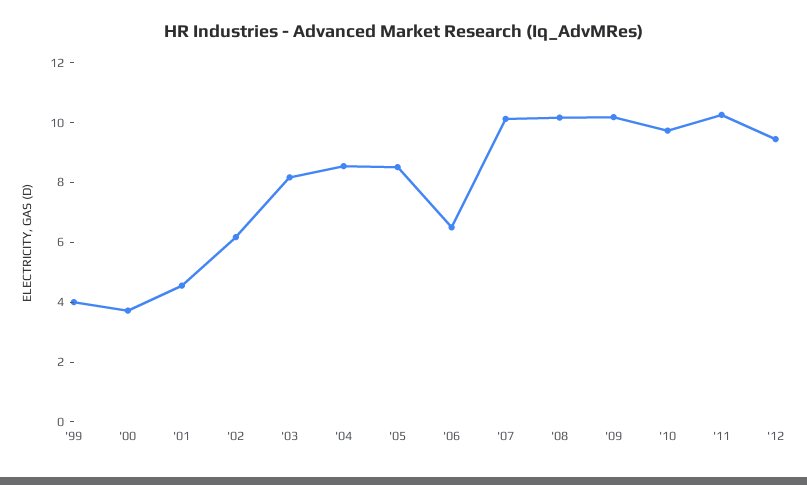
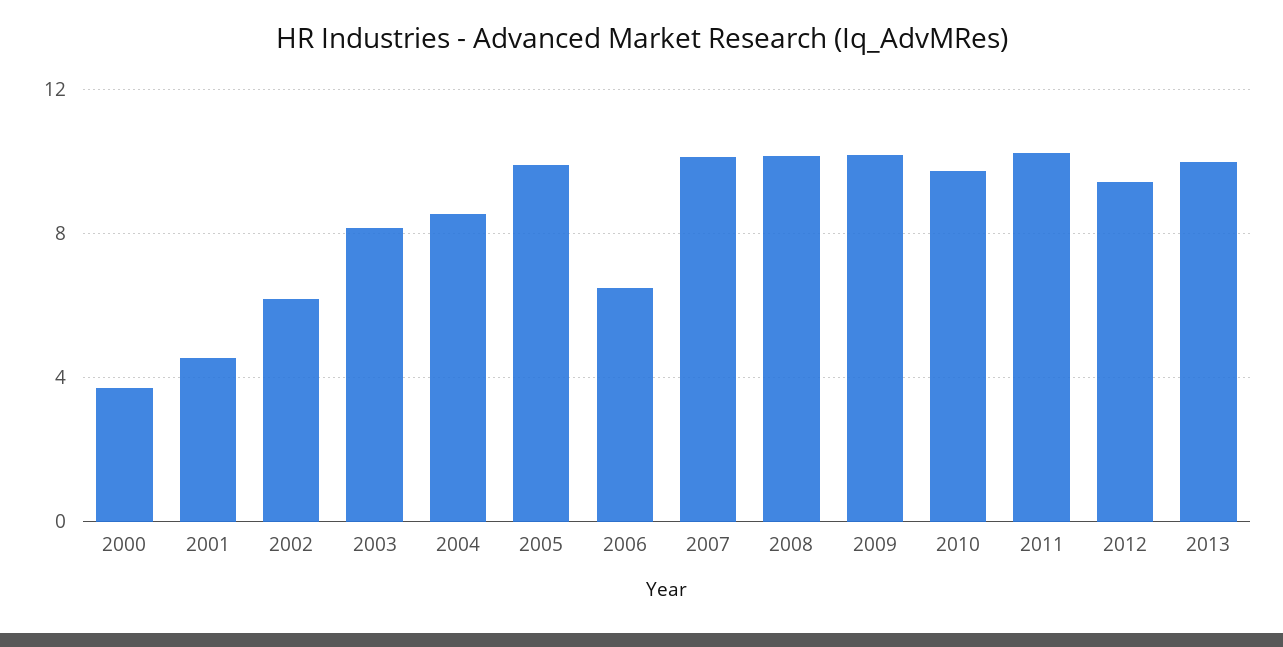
'99: 4 -> none
'05: 8.5 -> 10
2013: none -> 10

